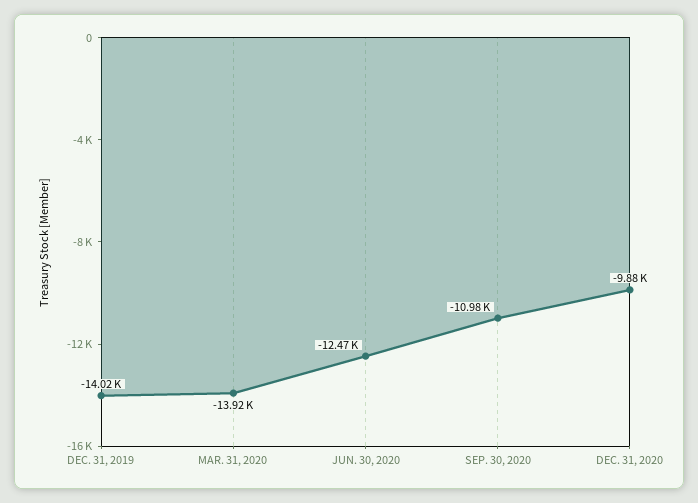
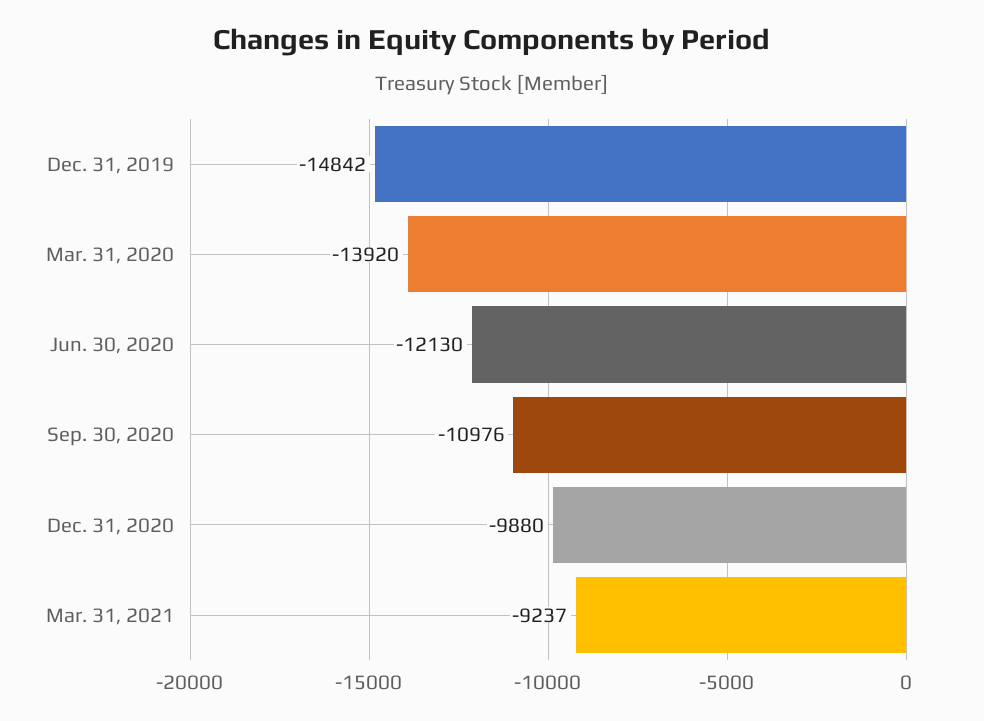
DEC. 31, 2019: -14020 -> -14842
JUN. 30, 2020: -12470 -> -12130
Mar. 31, 2021: none -> -9237

